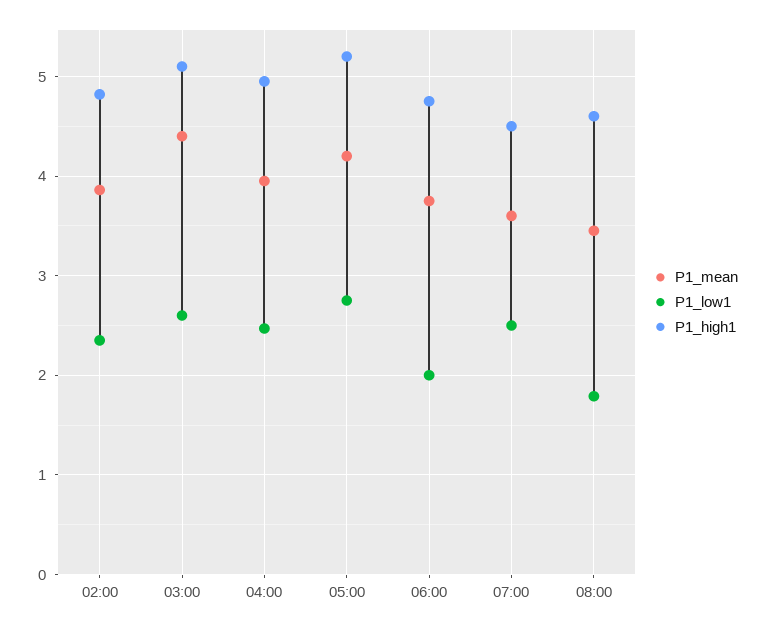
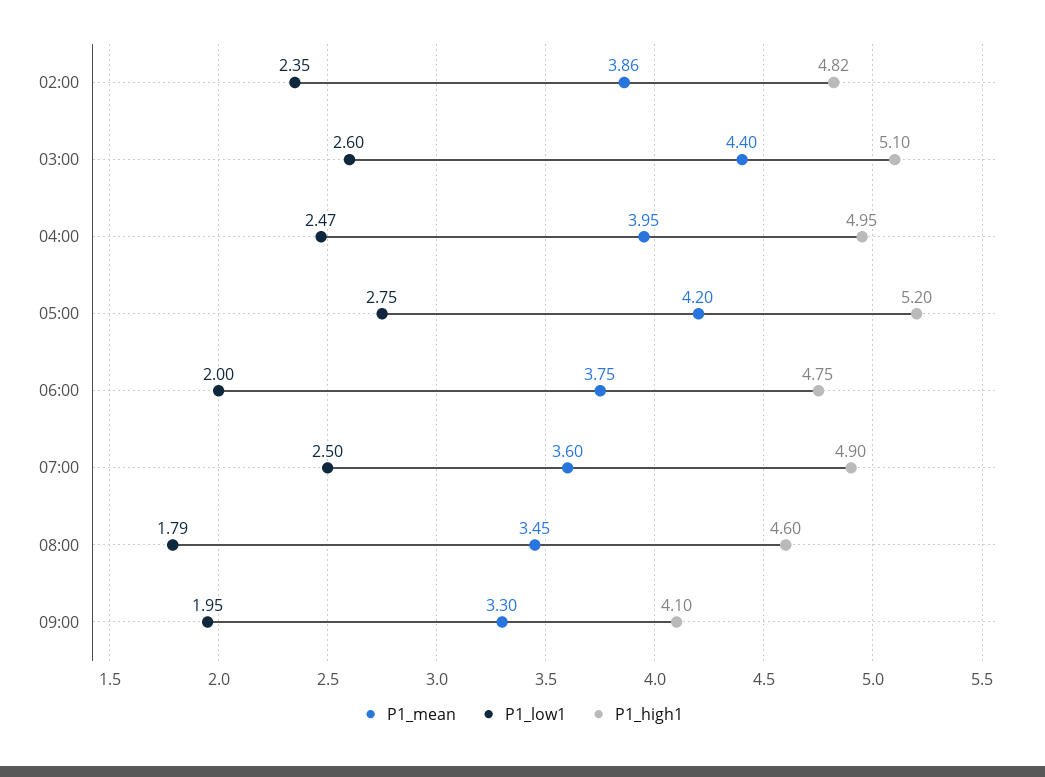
P1_high1, 07:00: 4.5 -> 4.9
P1_mean, 09:00: none -> 3.3
P1_low1, 09:00: none -> 1.95
P1_high1, 09:00: none -> 4.1

